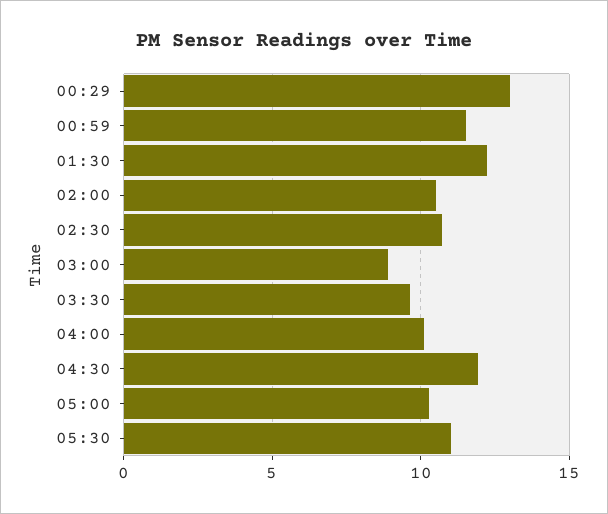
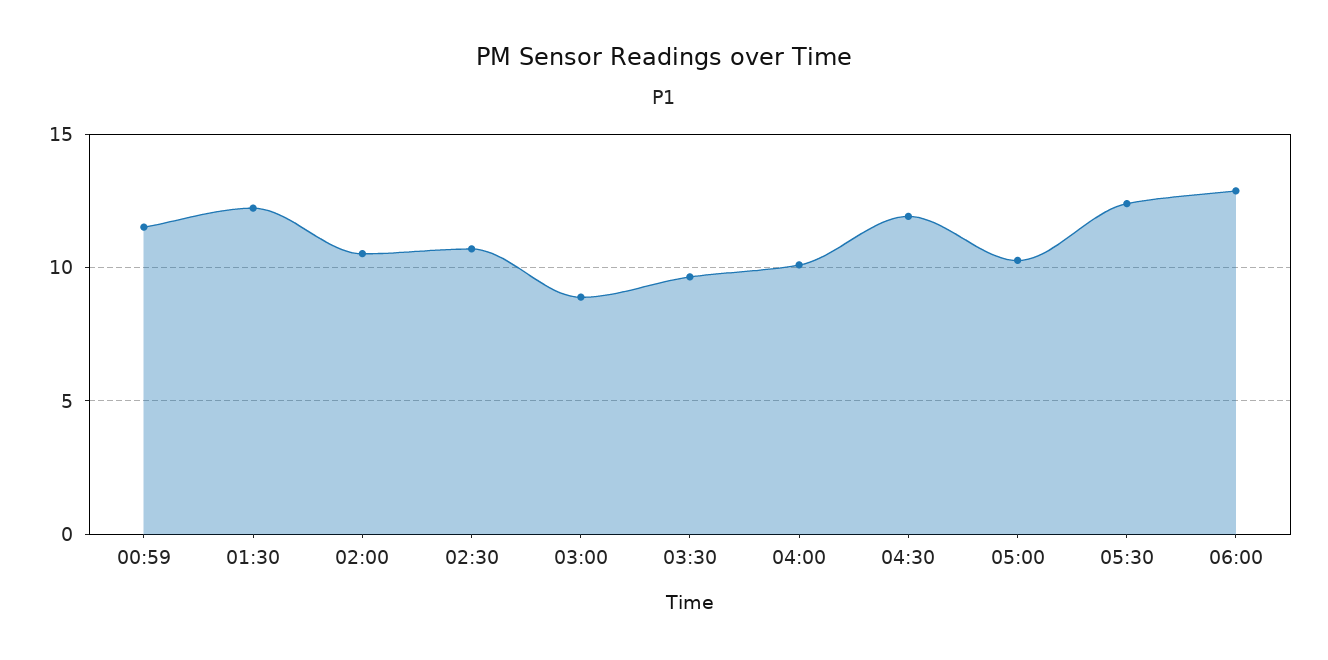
00:29: 13 -> none
05:30: 11 -> 12.5
06:00: none -> 13

